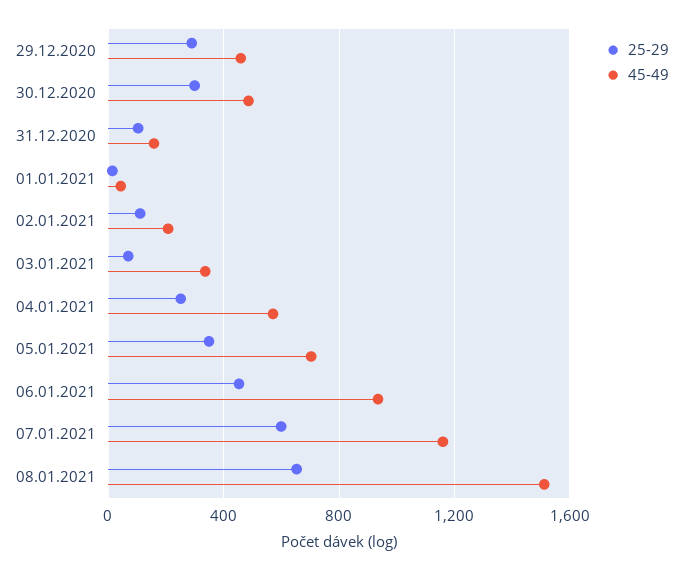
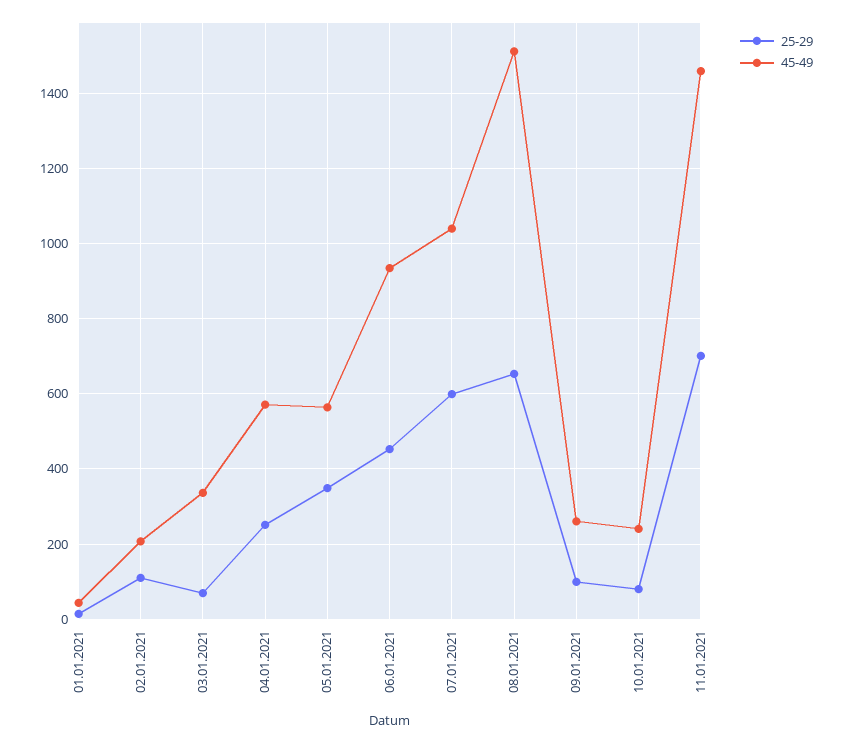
25-29, 29.12.2020: 300 -> none
45-49, 29.12.2020: 450 -> none
25-29, 30.12.2020: 300 -> none
45-49, 30.12.2020: 500 -> none
25-29, 31.12.2020: 100 -> none
45-49, 31.12.2020: 150 -> none
45-49, 05.01.2021: 700 -> 560
45-49, 07.01.2021: 1150 -> 1040
25-29, 09.01.2021: none -> 100
45-49, 09.01.2021: none -> 260
25-29, 10.01.2021: none -> 80
45-49, 10.01.2021: none -> 240
25-29, 11.01.2021: none -> 700
45-49, 11.01.2021: none -> 1460

